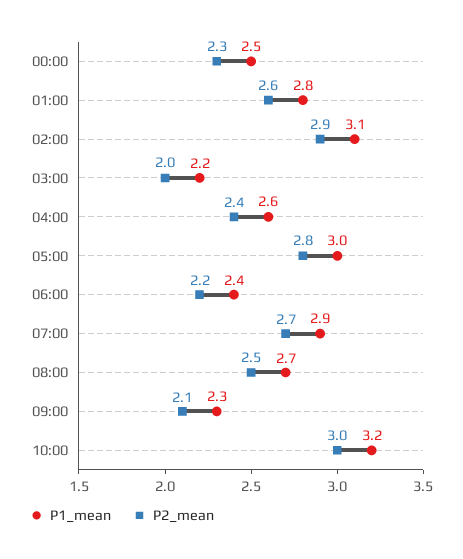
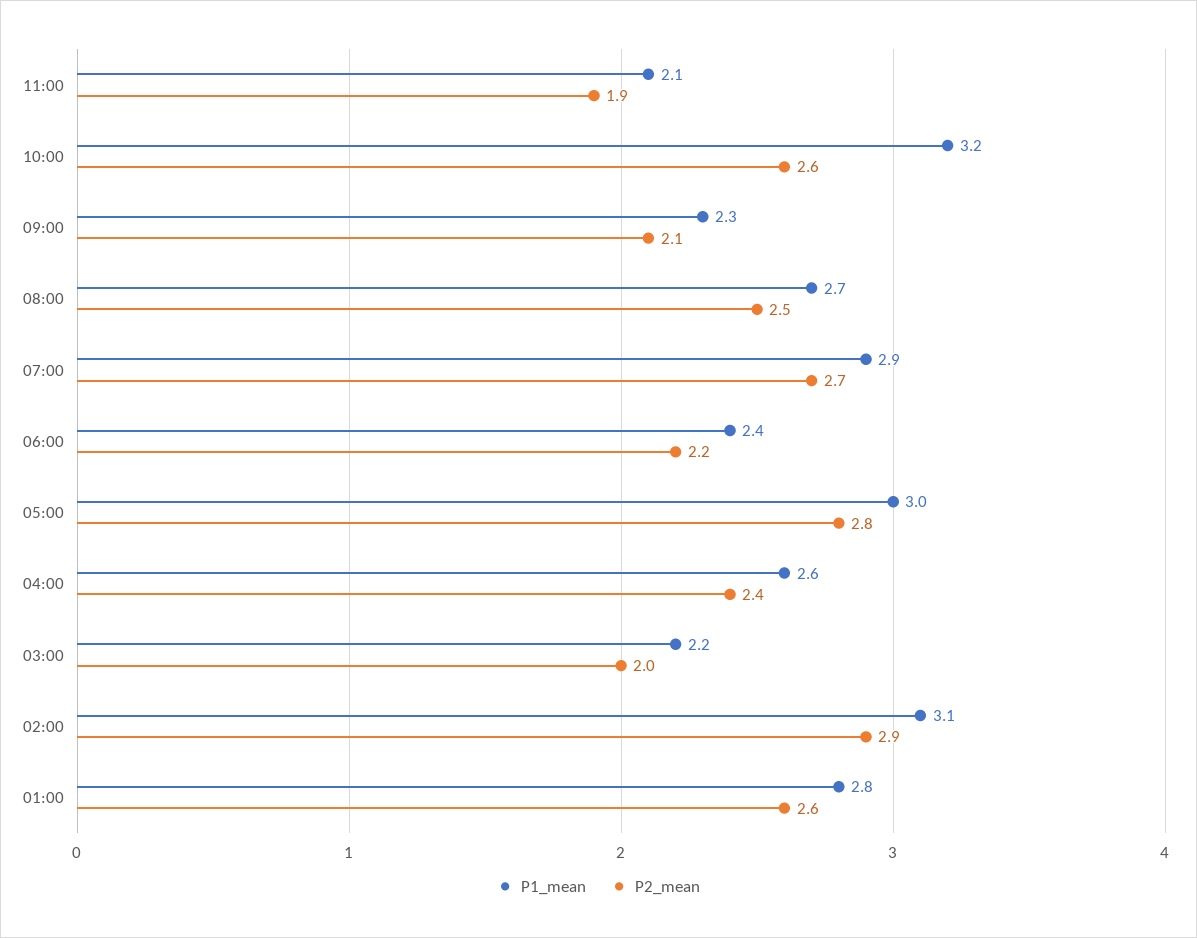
P1_mean, 00:00: 2.5 -> none
P2_mean, 00:00: 2.3 -> none
P2_mean, 10:00: 3 -> 2.6
P1_mean, 11:00: none -> 2.1
P2_mean, 11:00: none -> 1.9

